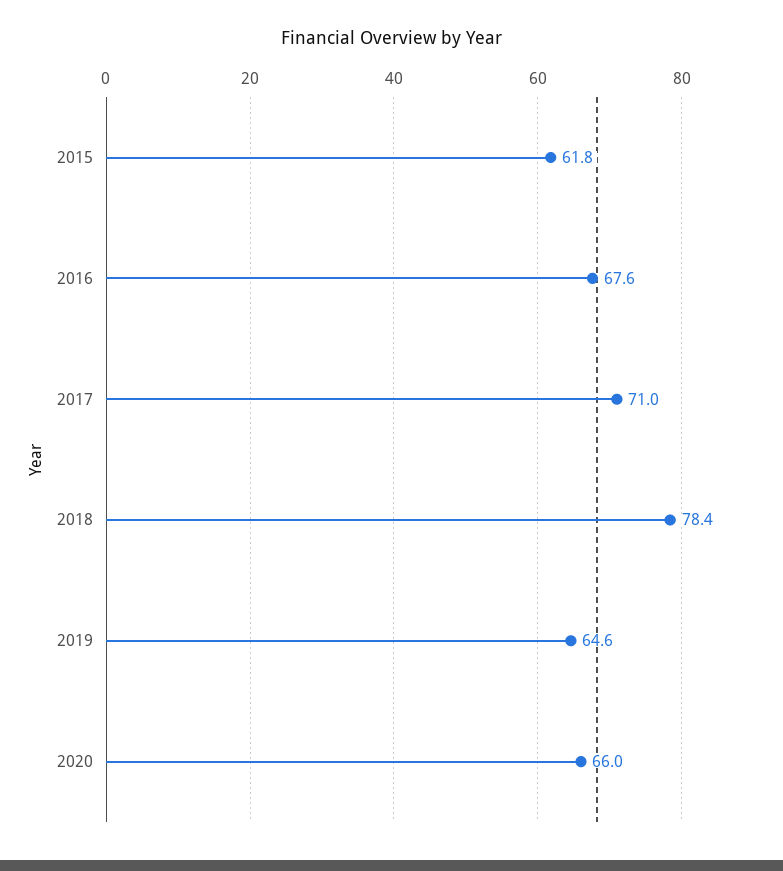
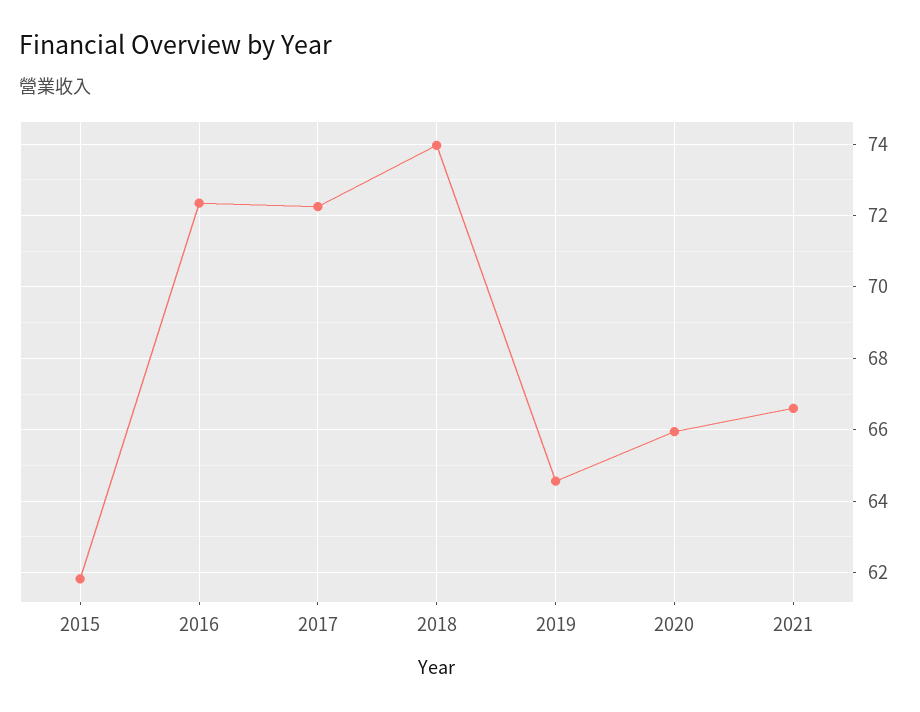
2016: 67.6 -> 72.4
2017: 71 -> 72.2
2018: 78.4 -> 74
2021: none -> 66.6

